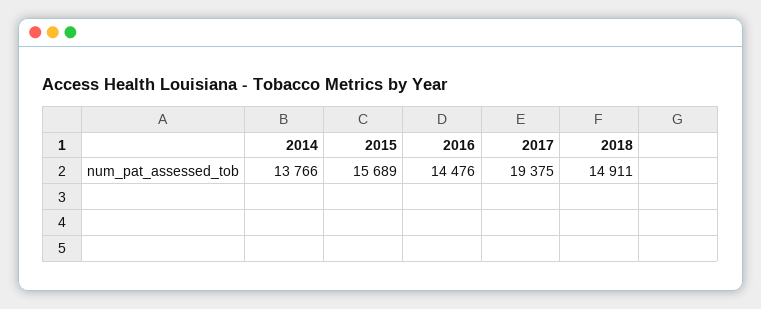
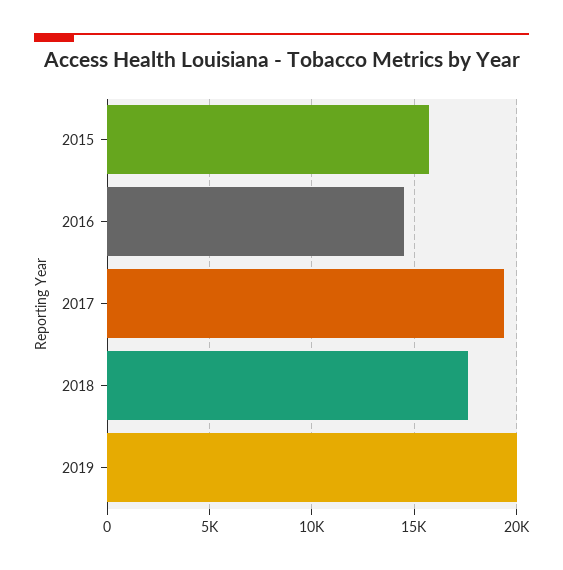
2014: 13766 -> none
2018: 14911 -> 17500
2019: none -> 20000

